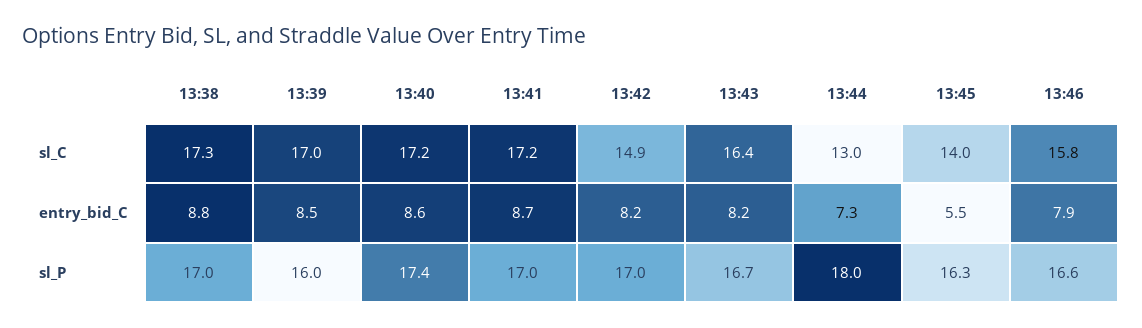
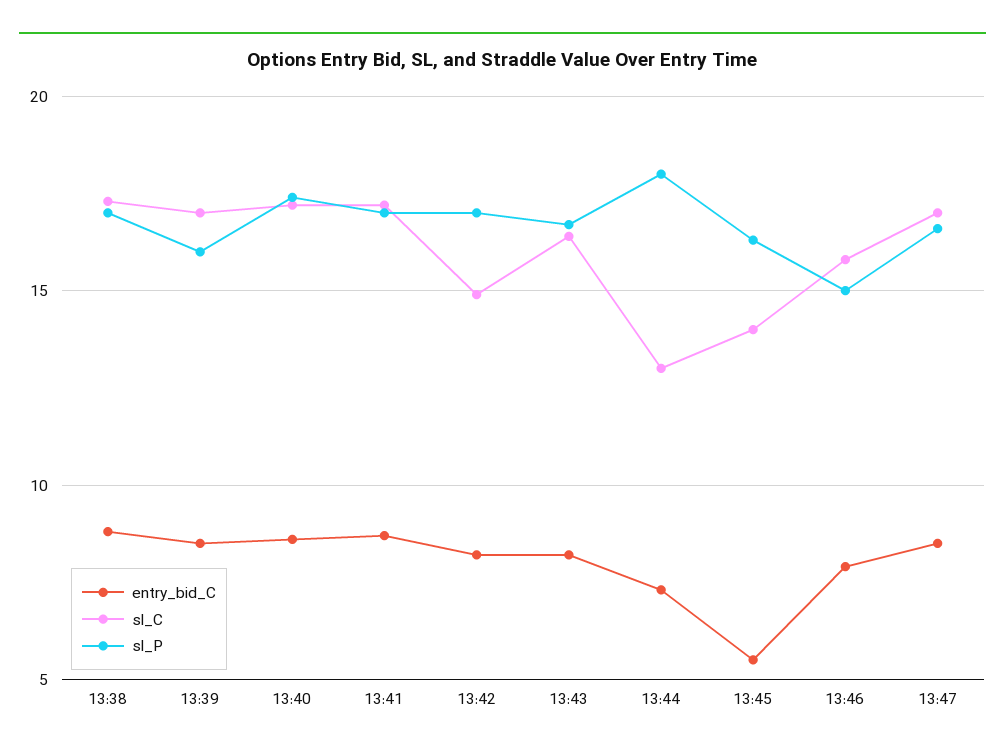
sl_P, 13:46: 16.6 -> 15
entry_bid_C, 13:47: none -> 8.5
sl_C, 13:47: none -> 17
sl_P, 13:47: none -> 16.5

